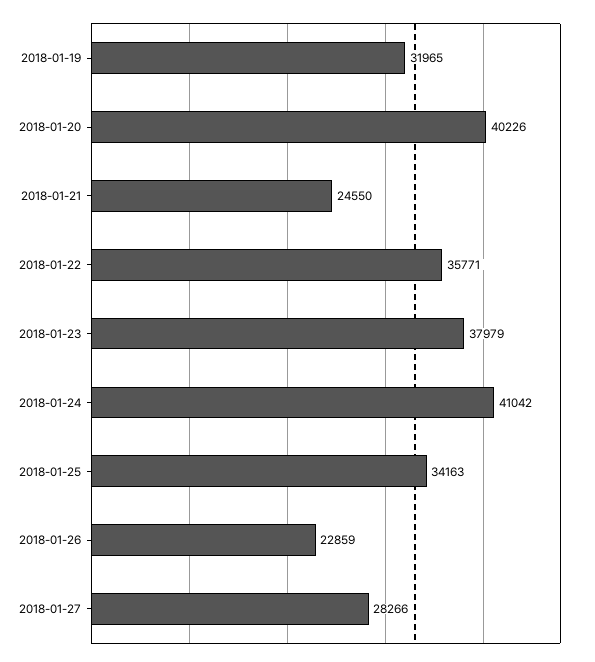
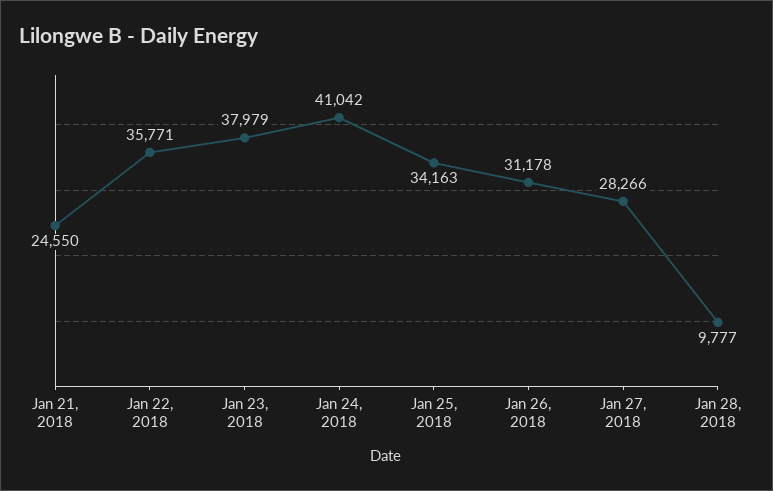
2018-01-19: 31965 -> none
2018-01-20: 40226 -> none
2018-01-26: 22859 -> 31178
Jan 28, 2018: none -> 9777

